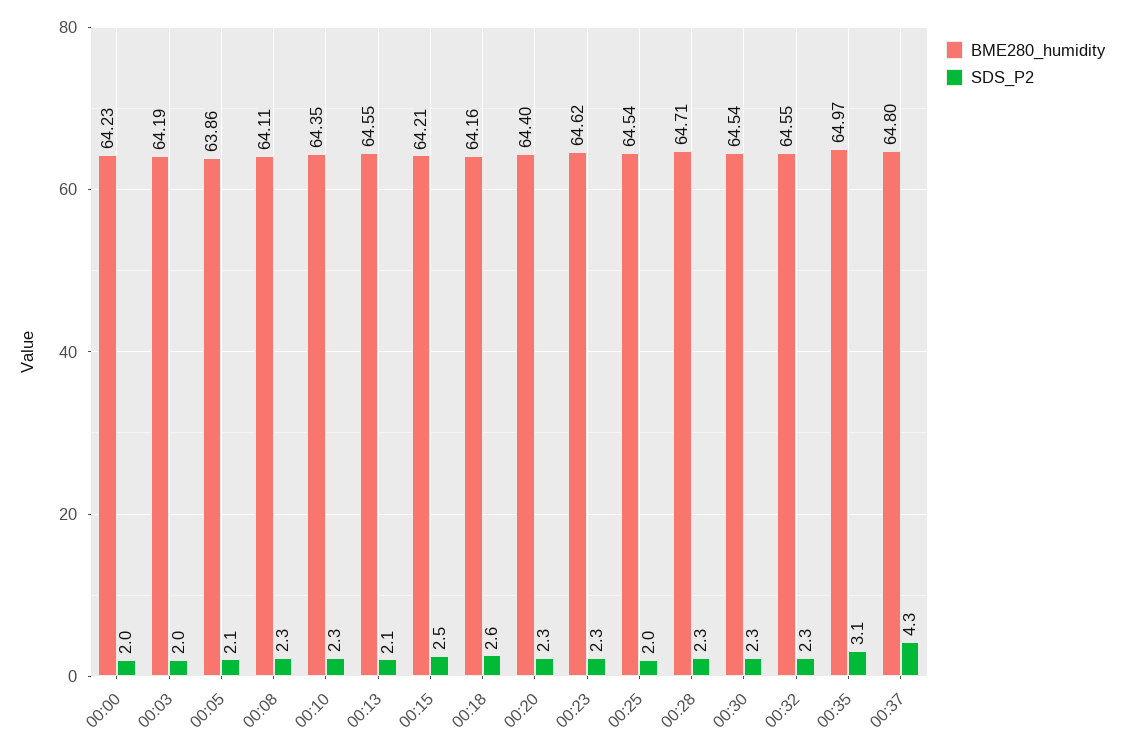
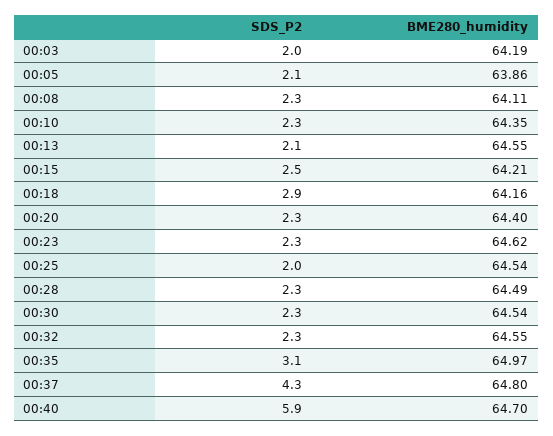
BME280_humidity, 00:00: 64.23 -> none
SDS_P2, 00:00: 2 -> none
SDS_P2, 00:18: 2.6 -> 2.9
BME280_humidity, 00:28: 64.71 -> 64.49
SDS_P2, 00:40: none -> 5.9
BME280_humidity, 00:40: none -> 64.7

